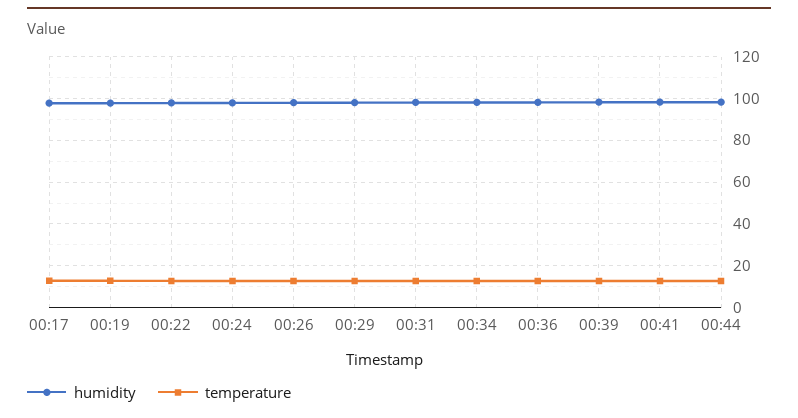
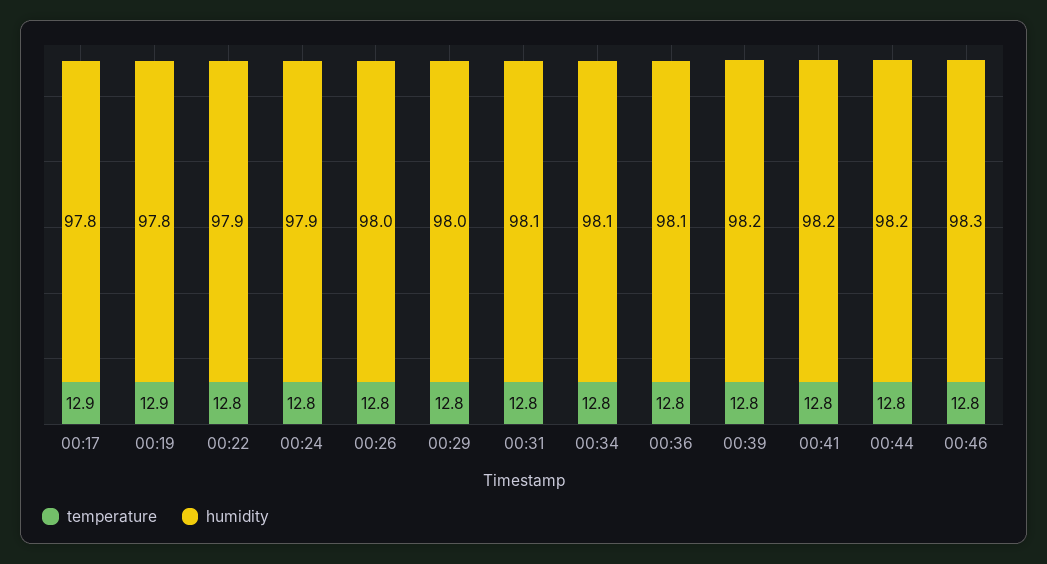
temperature, 00:46: none -> 12.8
humidity, 00:46: none -> 98.3

